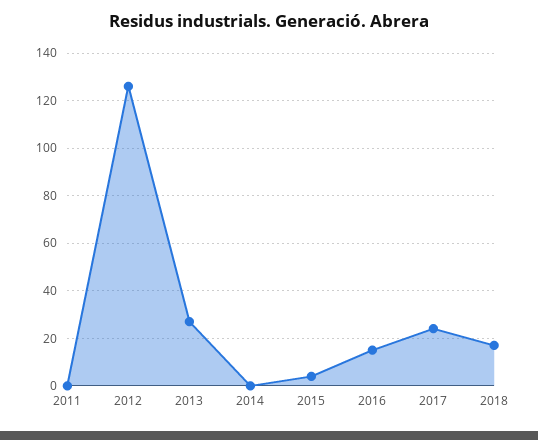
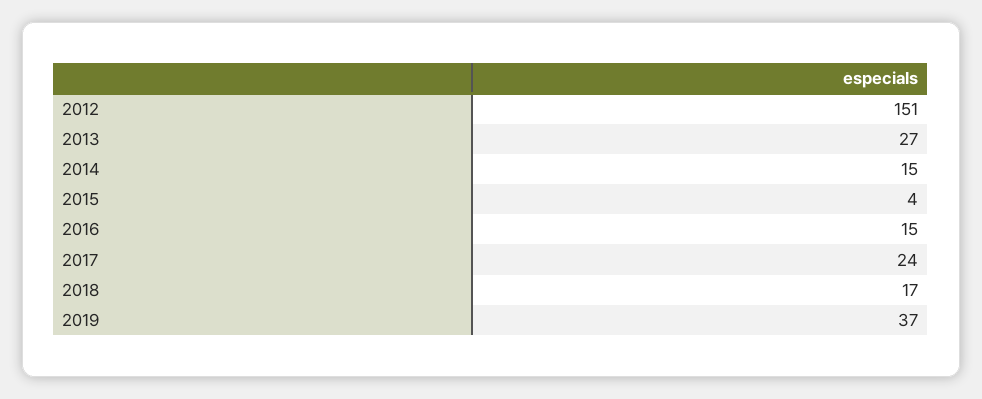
2011: 0 -> none
2012: 125 -> 151
2014: 0 -> 15
2019: none -> 37

